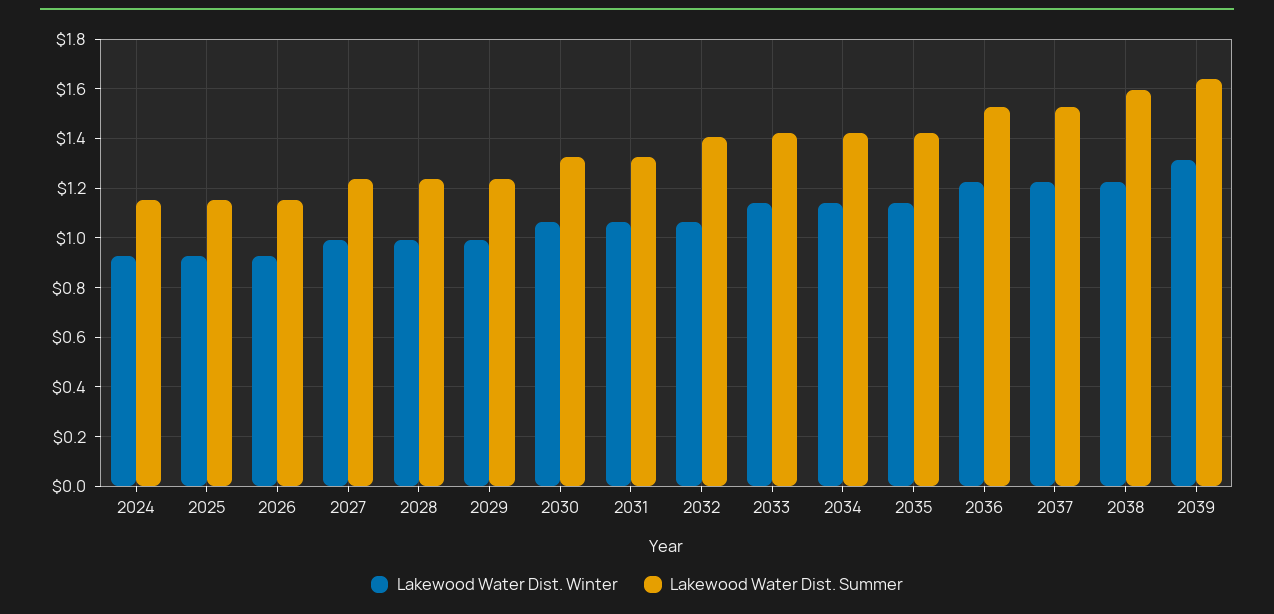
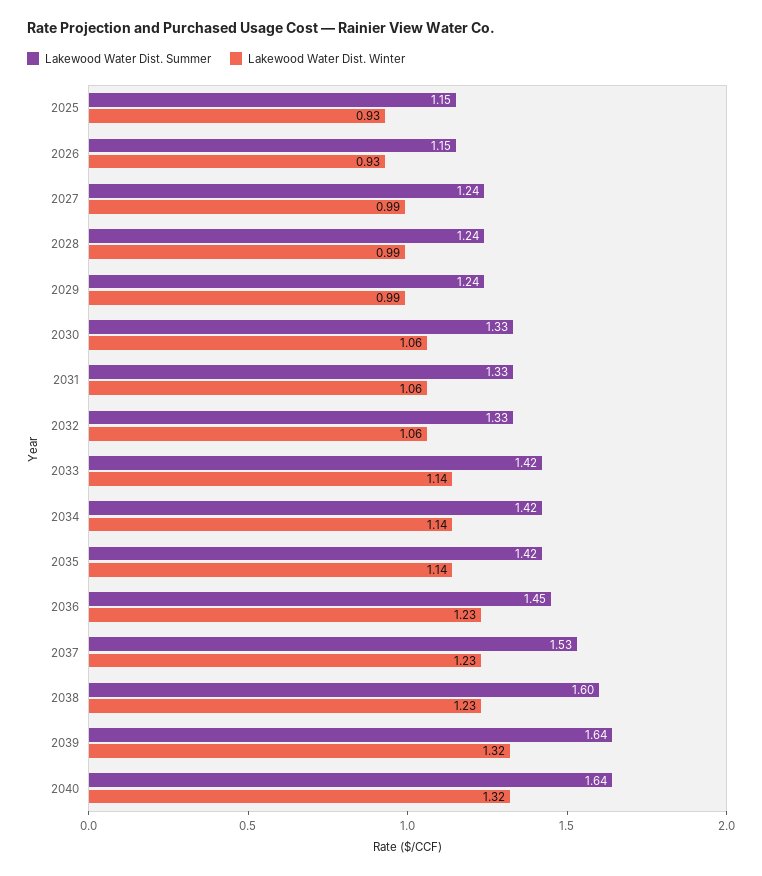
Lakewood Water Dist. Winter, 2024: 0.925 -> none
Lakewood Water Dist. Summer, 2024: 1.15 -> none
Lakewood Water Dist. Summer, 2032: 1.4 -> 1.33
Lakewood Water Dist. Summer, 2036: 1.525 -> 1.45
Lakewood Water Dist. Summer, 2040: none -> 1.64
Lakewood Water Dist. Winter, 2040: none -> 1.32

